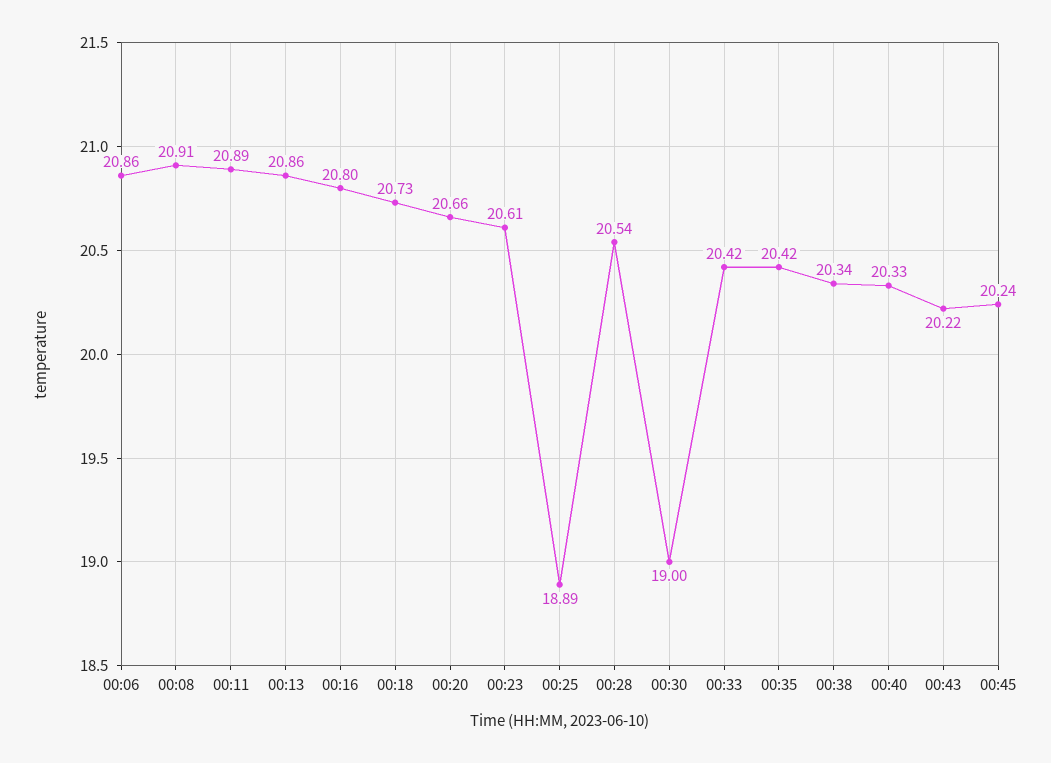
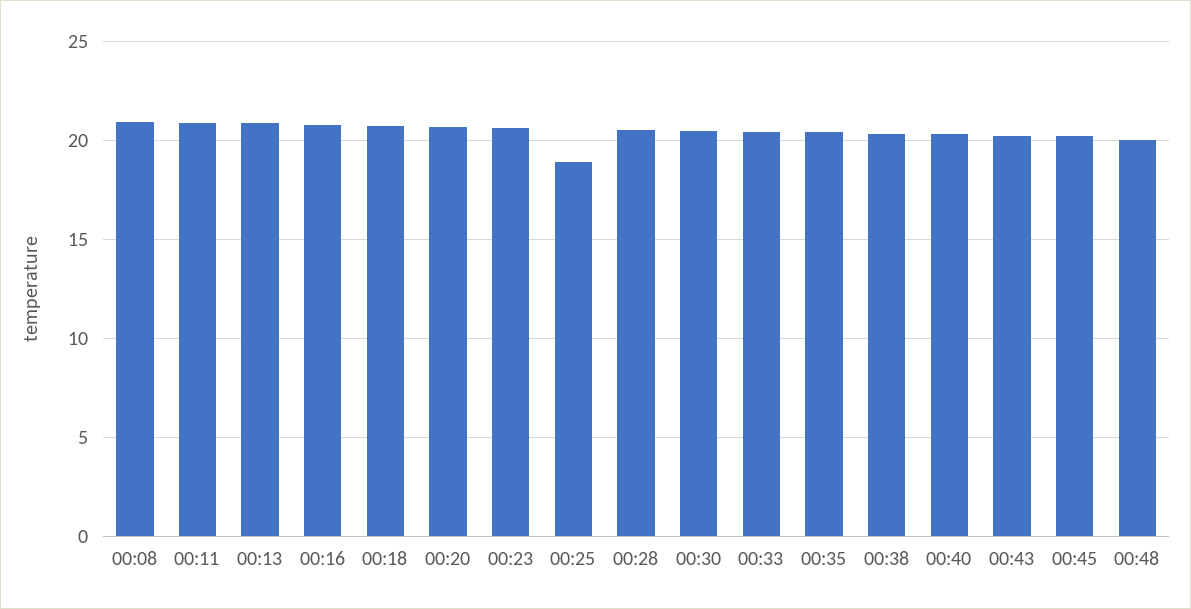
00:06: 20.86 -> none
00:30: 19 -> 20.5
00:48: none -> 20

